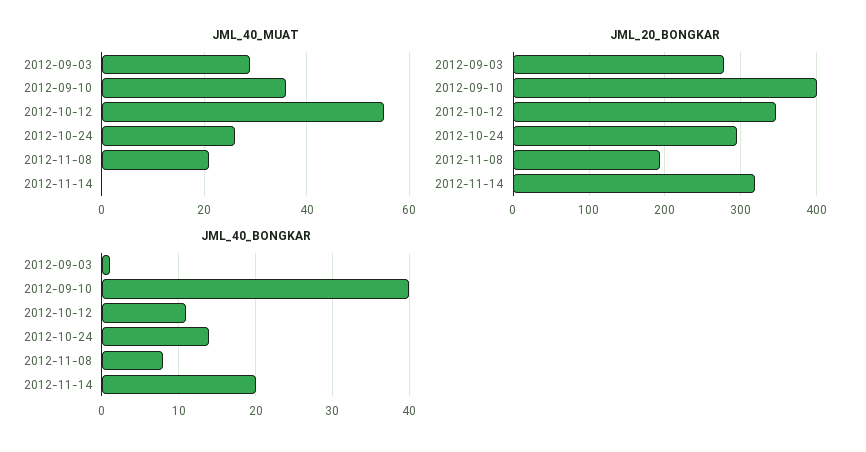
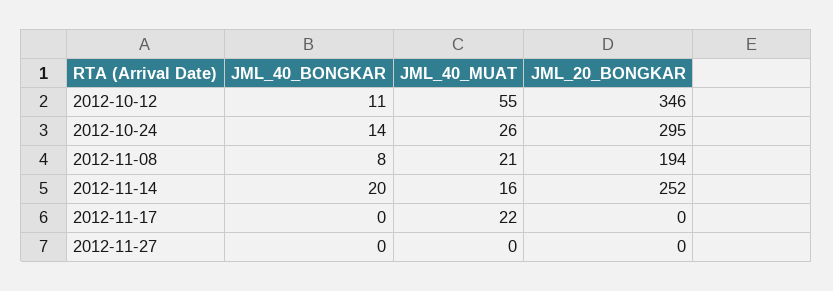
JML_40_MUAT, 2012-09-03: 30 -> none
JML_40_MUAT, 2012-09-10: 35 -> none
JML_40_MUAT, 2012-11-14: 0 -> 16
JML_20_BONGKAR, 2012-09-03: 280 -> none
JML_20_BONGKAR, 2012-09-10: 400 -> none
JML_20_BONGKAR, 2012-11-14: 320 -> 252
JML_40_BONGKAR, 2012-09-03: 1 -> none
JML_40_BONGKAR, 2012-09-10: 40 -> none
JML_40_BONGKAR, 2012-11-17: none -> 0
JML_40_MUAT, 2012-11-17: none -> 22
JML_20_BONGKAR, 2012-11-17: none -> 0
JML_40_BONGKAR, 2012-11-27: none -> 0
JML_40_MUAT, 2012-11-27: none -> 0
JML_20_BONGKAR, 2012-11-27: none -> 0

